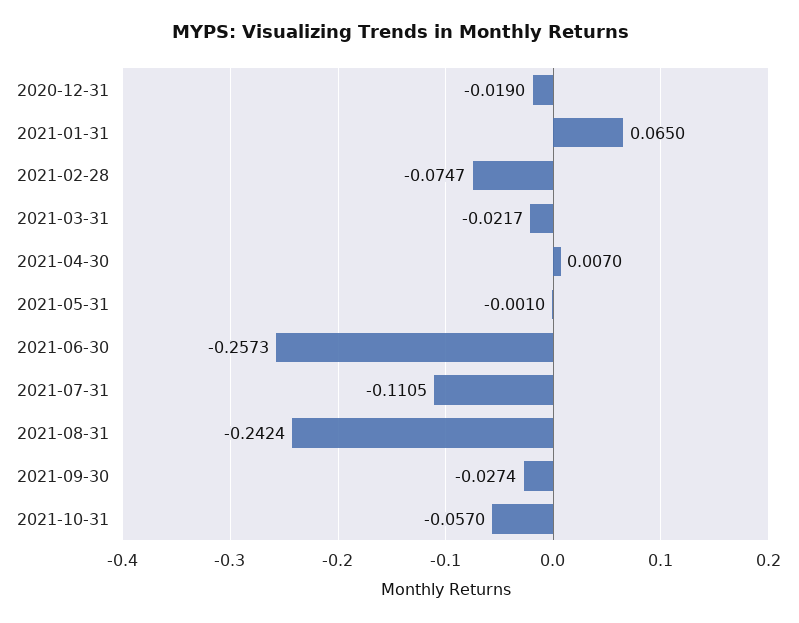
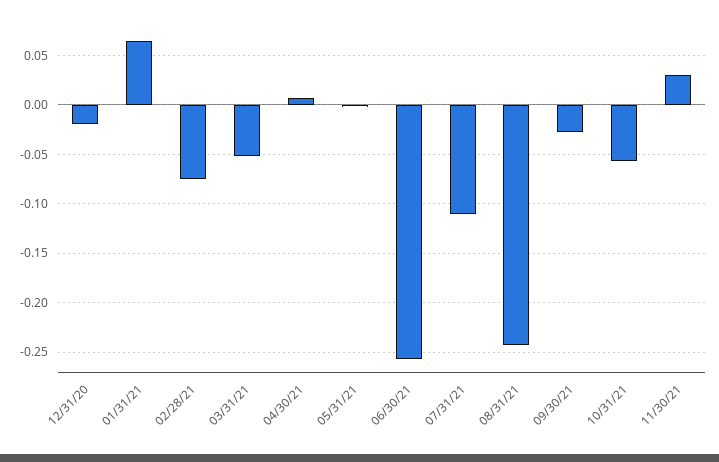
2021-03-31: -0.0217 -> -0.05
11/30/21: none -> 0.03

